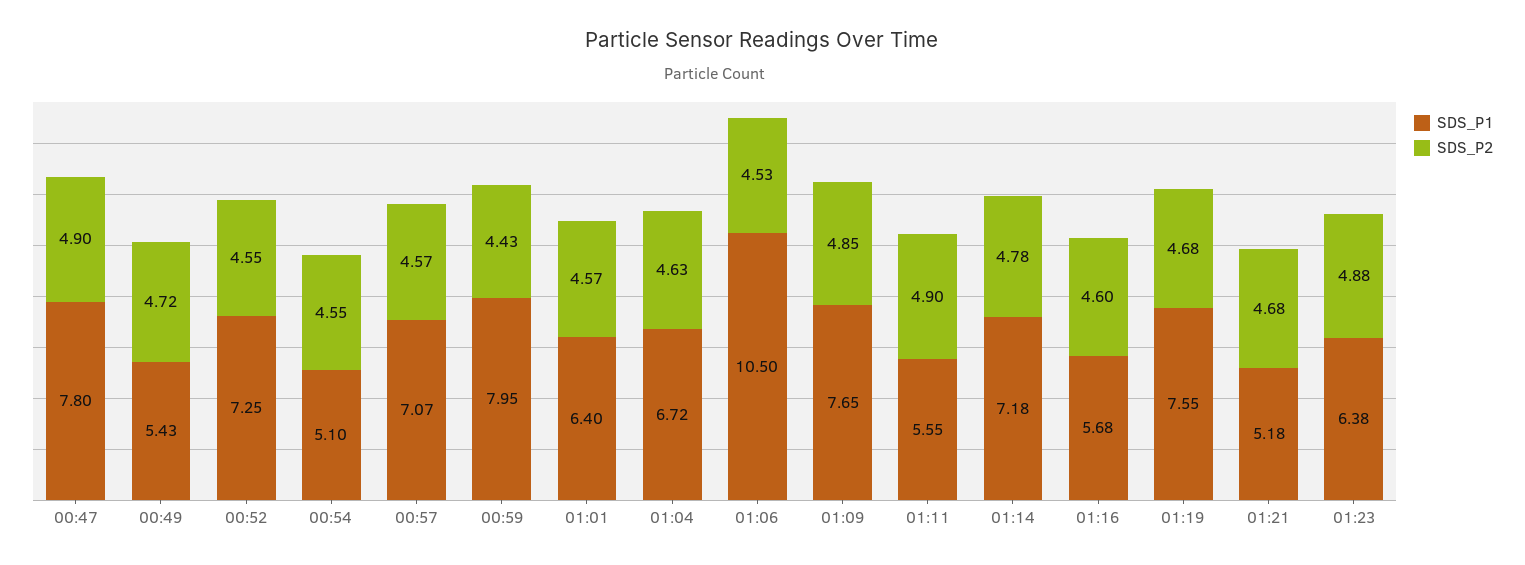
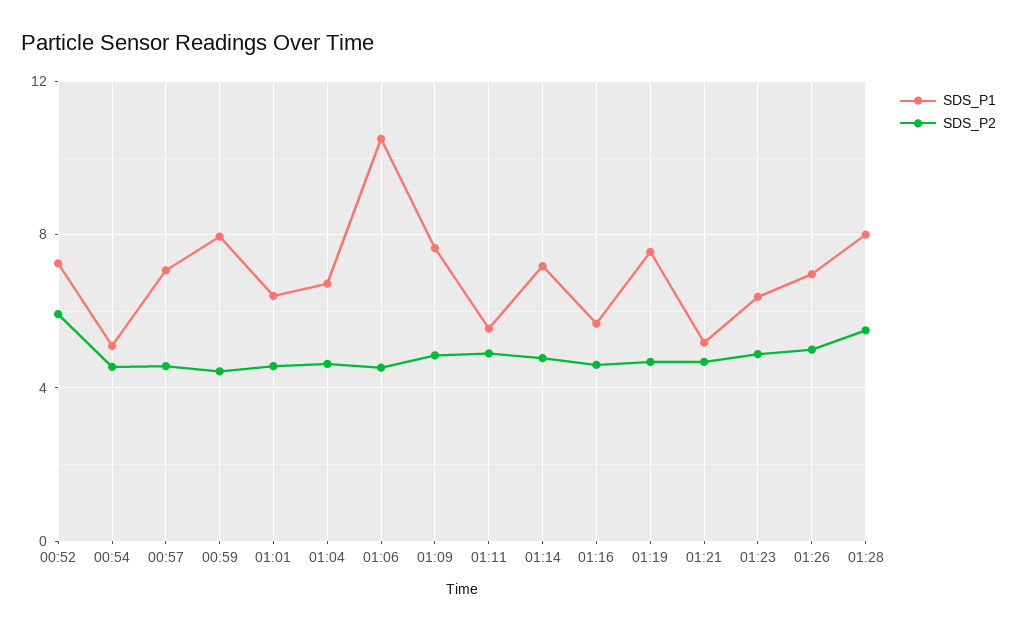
SDS_P1, 00:47: 7.8 -> none
SDS_P2, 00:47: 4.9 -> none
SDS_P1, 00:49: 5.43 -> none
SDS_P2, 00:49: 4.72 -> none
SDS_P2, 00:52: 4.55 -> 6
SDS_P1, 01:26: none -> 7
SDS_P2, 01:26: none -> 5
SDS_P1, 01:28: none -> 8
SDS_P2, 01:28: none -> 5.5

